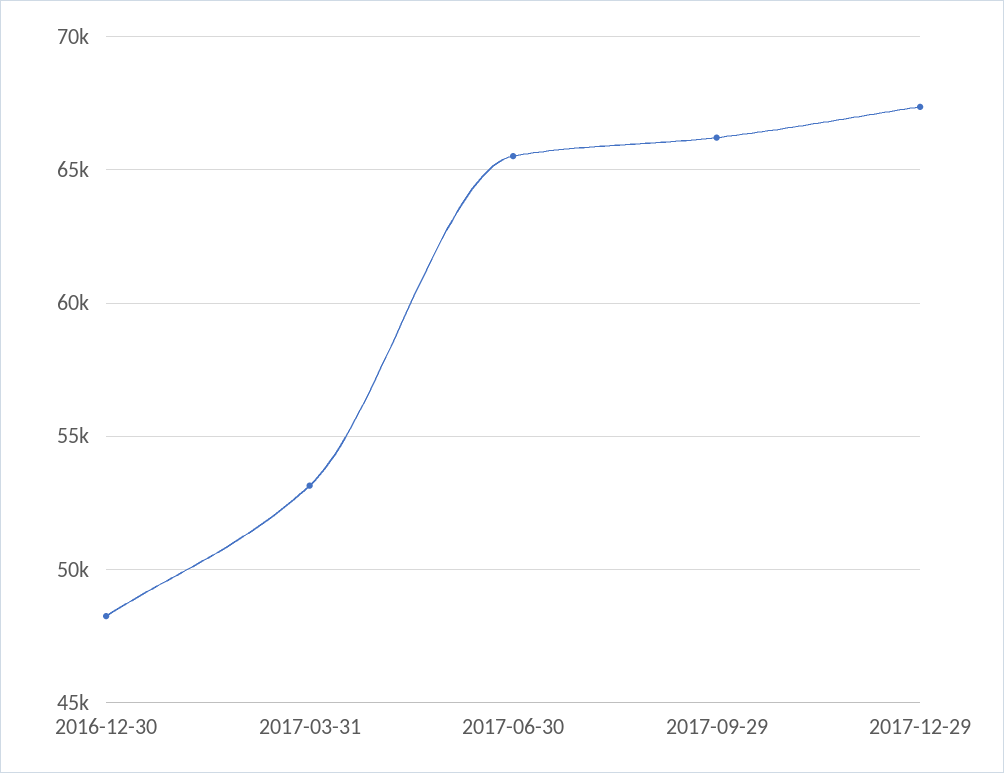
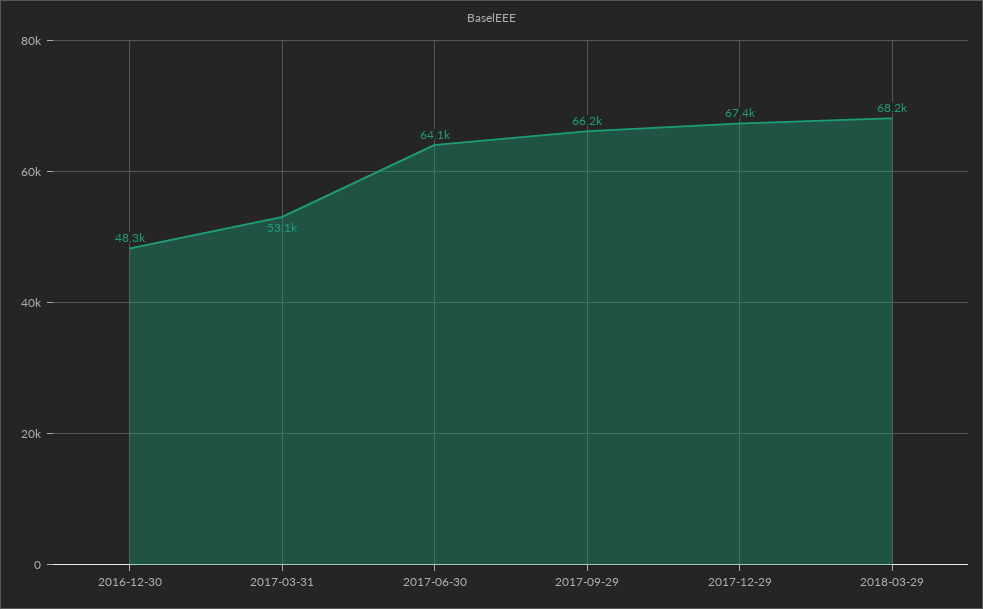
2017-06-30: 65500 -> 64100
2018-03-29: none -> 68200

